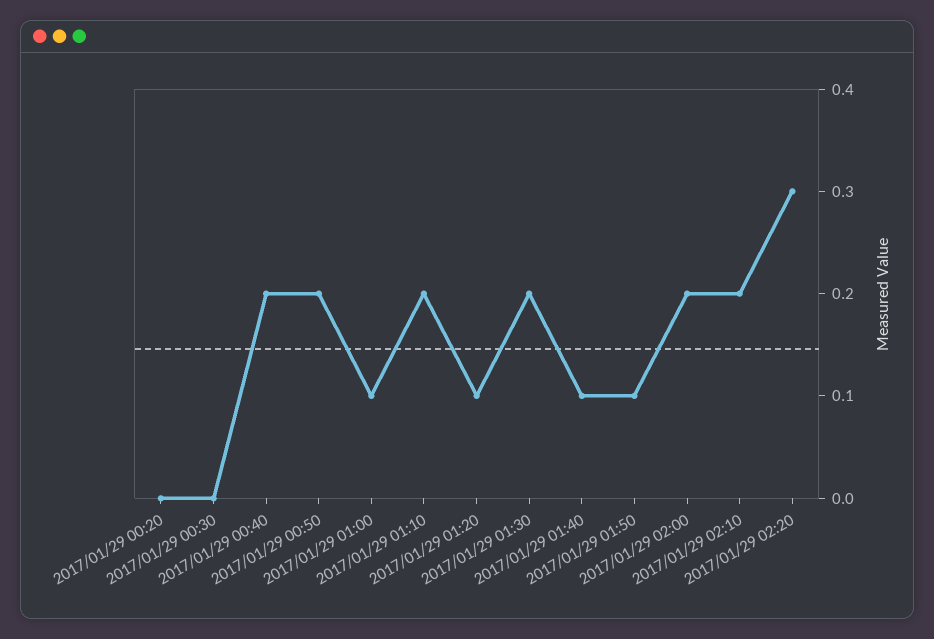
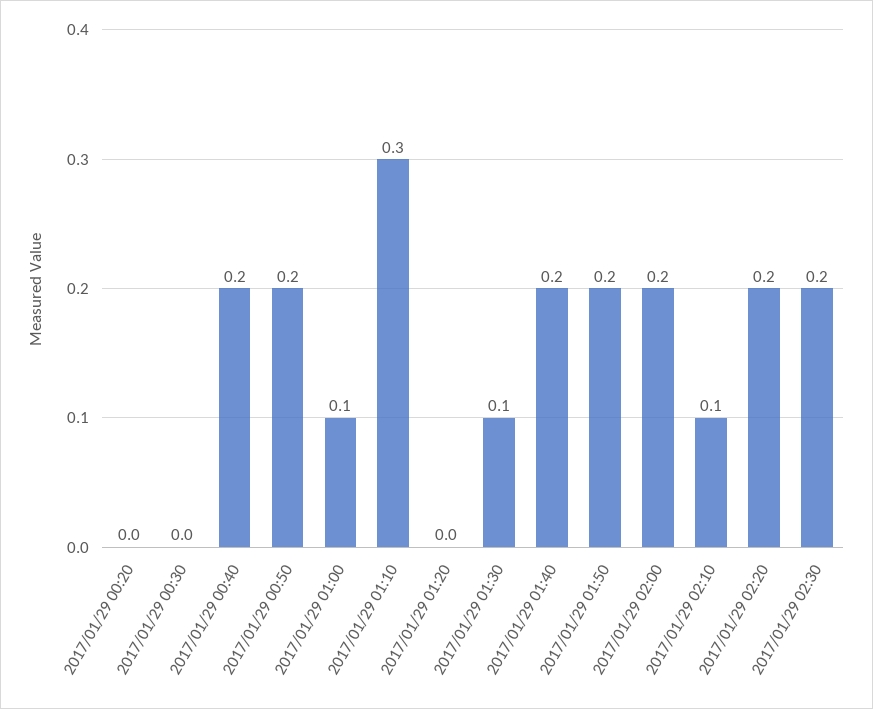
2017/01/29 01:10: 0.2 -> 0.3
2017/01/29 01:20: 0.1 -> 0
2017/01/29 01:30: 0.2 -> 0.1
2017/01/29 01:40: 0.1 -> 0.2
2017/01/29 01:50: 0.1 -> 0.2
2017/01/29 02:10: 0.2 -> 0.1
2017/01/29 02:20: 0.3 -> 0.2
2017/01/29 02:30: none -> 0.2

